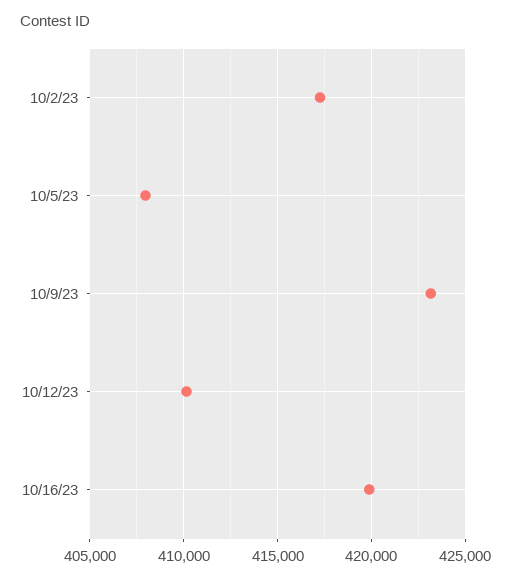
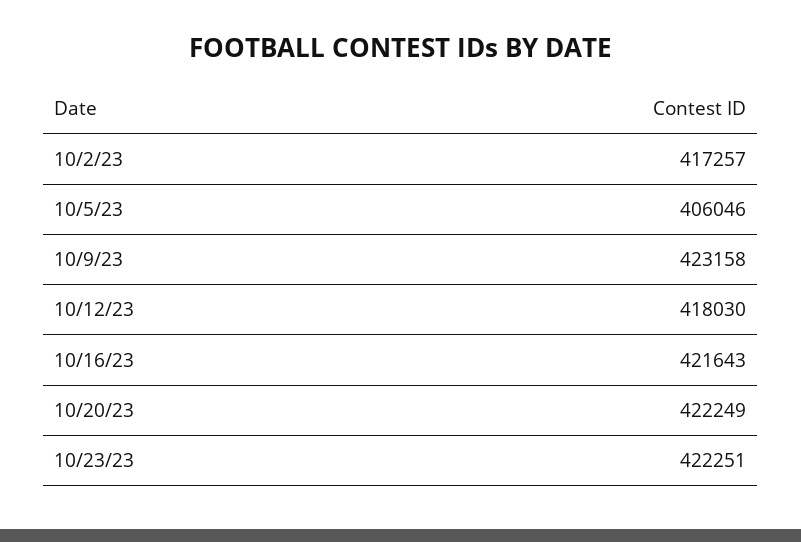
10/5/23: 408000 -> 406046
10/12/23: 410000 -> 418030
10/16/23: 420000 -> 421643
10/20/23: none -> 422249
10/23/23: none -> 422251

